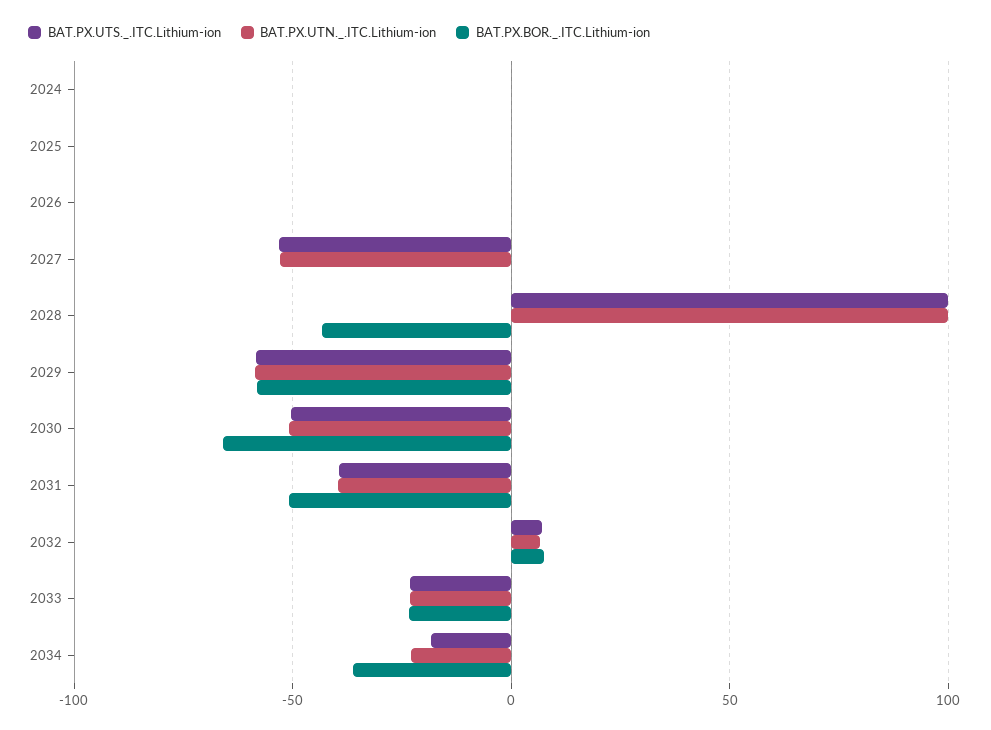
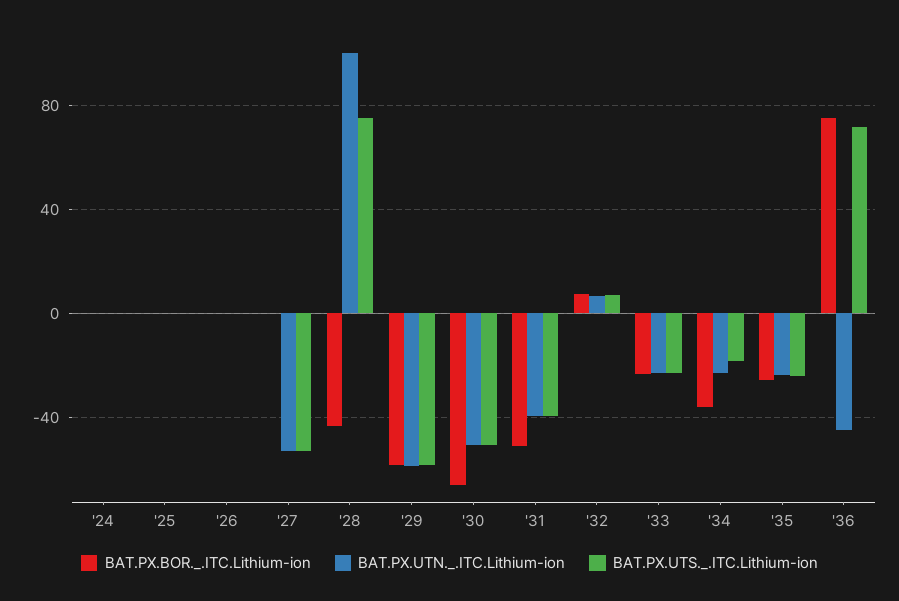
BAT.PX.UTS._.ITC.Lithium-ion, 2028: 100 -> 75
BAT.PX.BOR._.ITC.Lithium-ion, '35: none -> -25
BAT.PX.UTN._.ITC.Lithium-ion, '35: none -> -25
BAT.PX.UTS._.ITC.Lithium-ion, '35: none -> -25
BAT.PX.BOR._.ITC.Lithium-ion, '36: none -> 75
BAT.PX.UTN._.ITC.Lithium-ion, '36: none -> -45
BAT.PX.UTS._.ITC.Lithium-ion, '36: none -> 70

